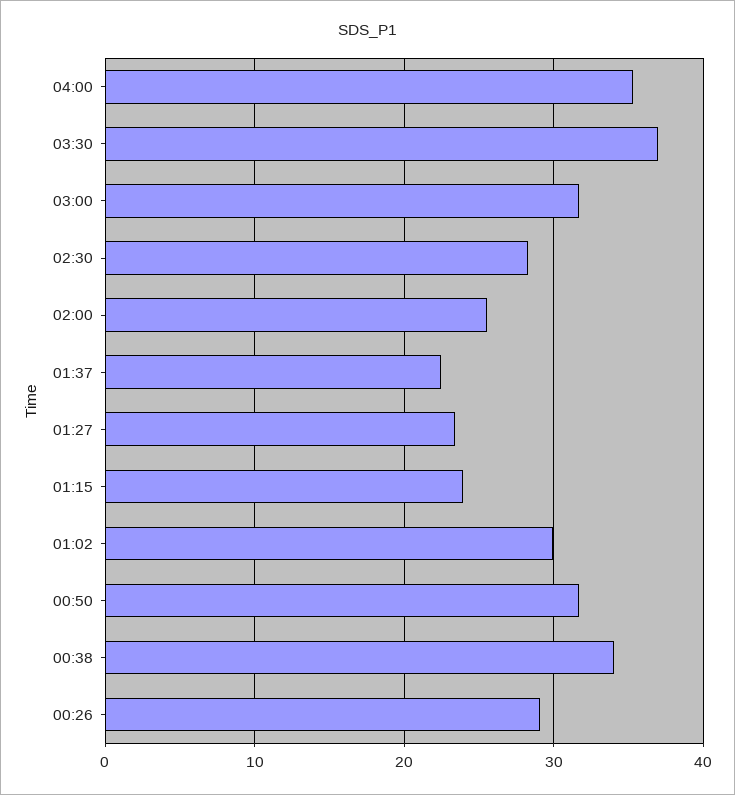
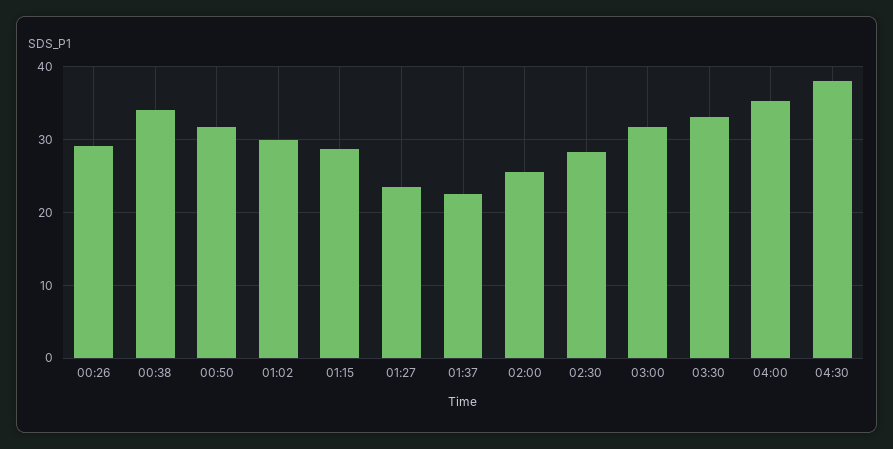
03:30: 37 -> 33
01:15: 24 -> 29
04:30: none -> 38

